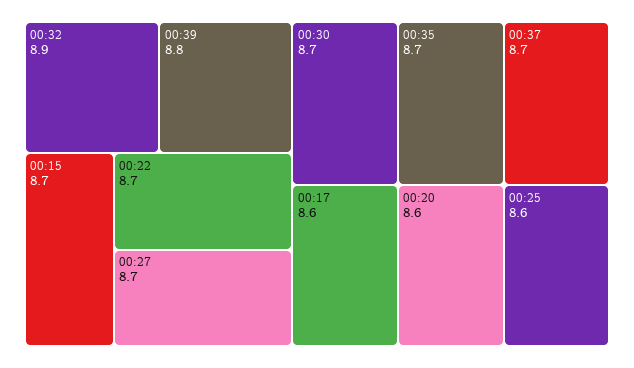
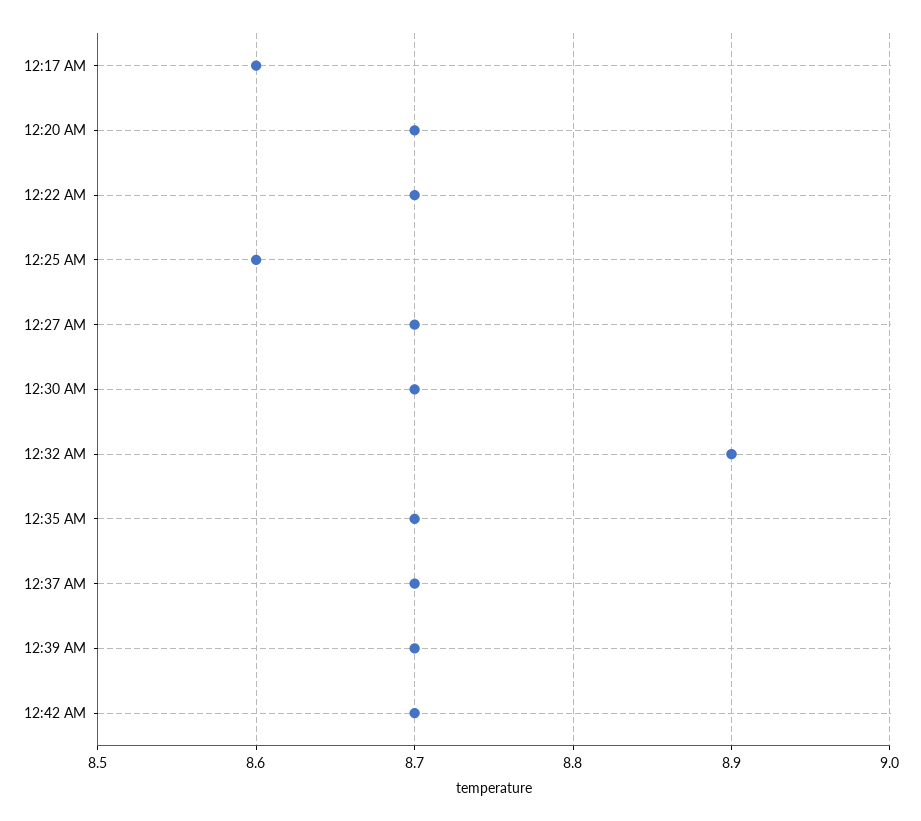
00:39: 8.8 -> 8.7
00:15: 8.7 -> none
00:20: 8.6 -> 8.7
12:42 AM: none -> 8.7

